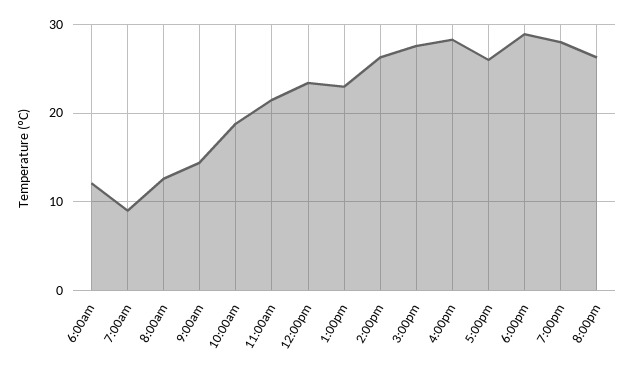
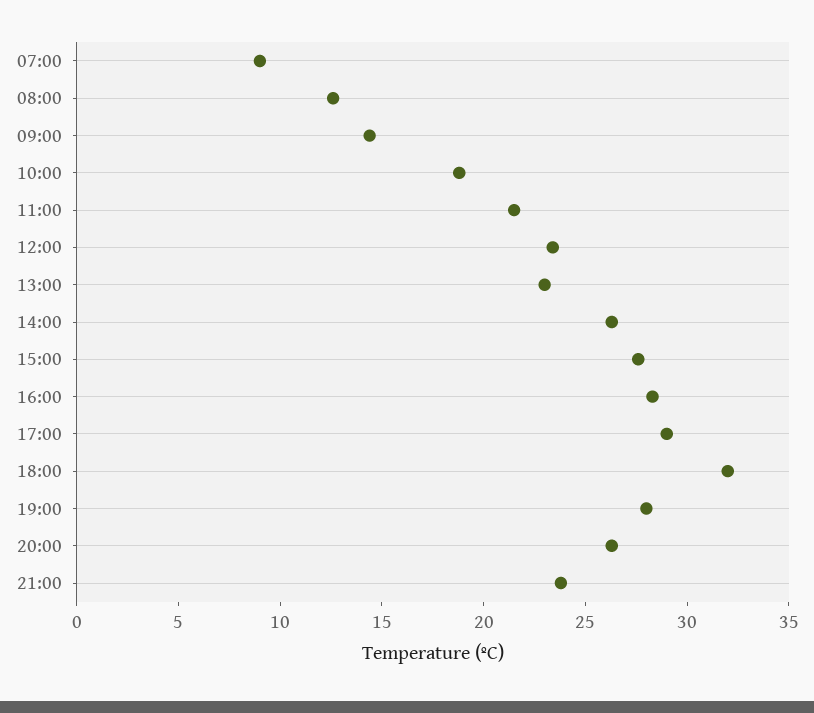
6:00am: 12 -> none
5:00pm: 26 -> 29
6:00pm: 29 -> 32
21:00: none -> 24

